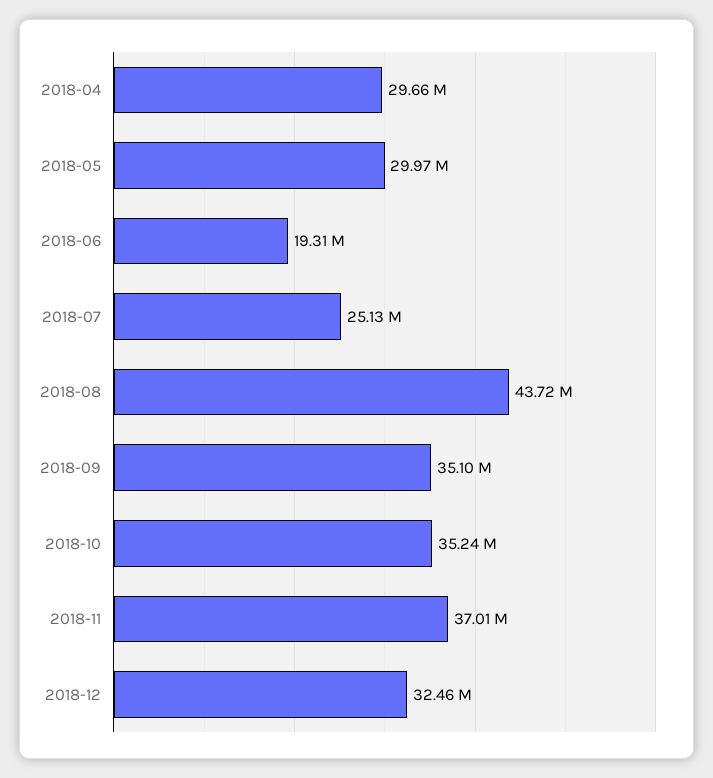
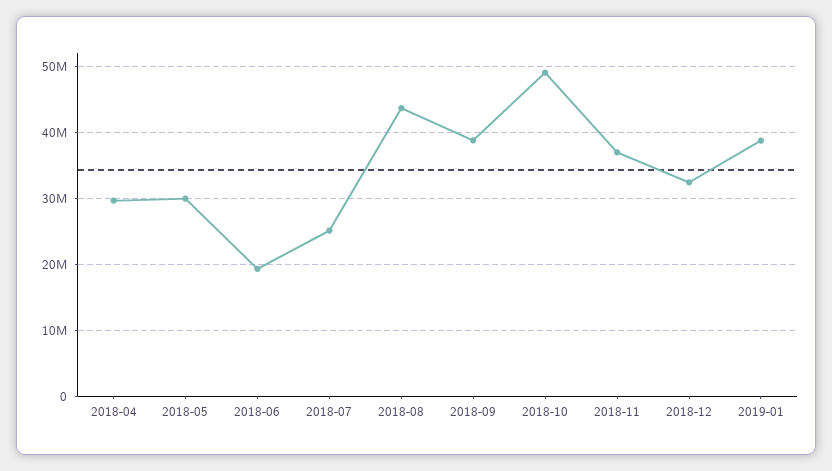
2018-09: 35100000 -> 39000000
2018-10: 35240000 -> 49000000
2019-01: none -> 39000000

